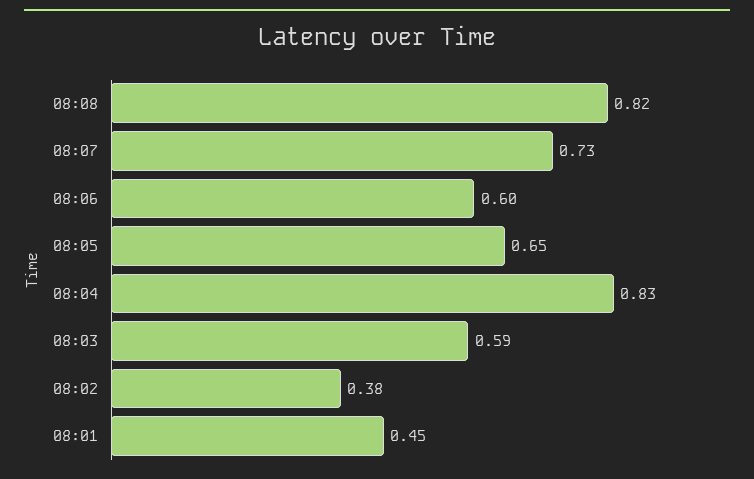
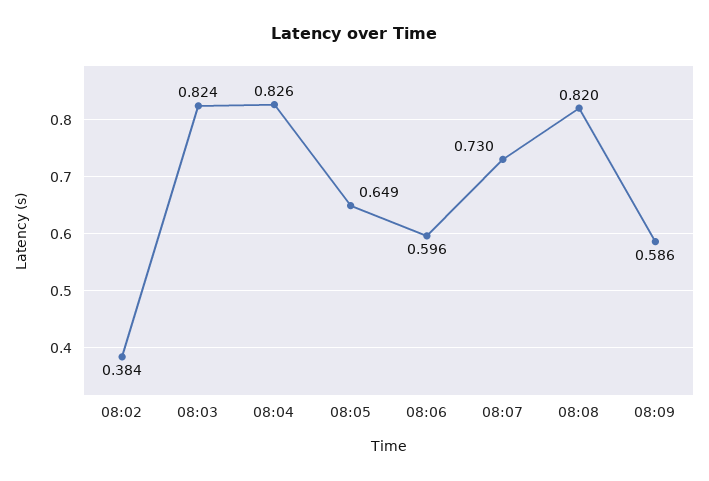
08:03: 0.59 -> 0.824
08:01: 0.45 -> none
08:09: none -> 0.586

